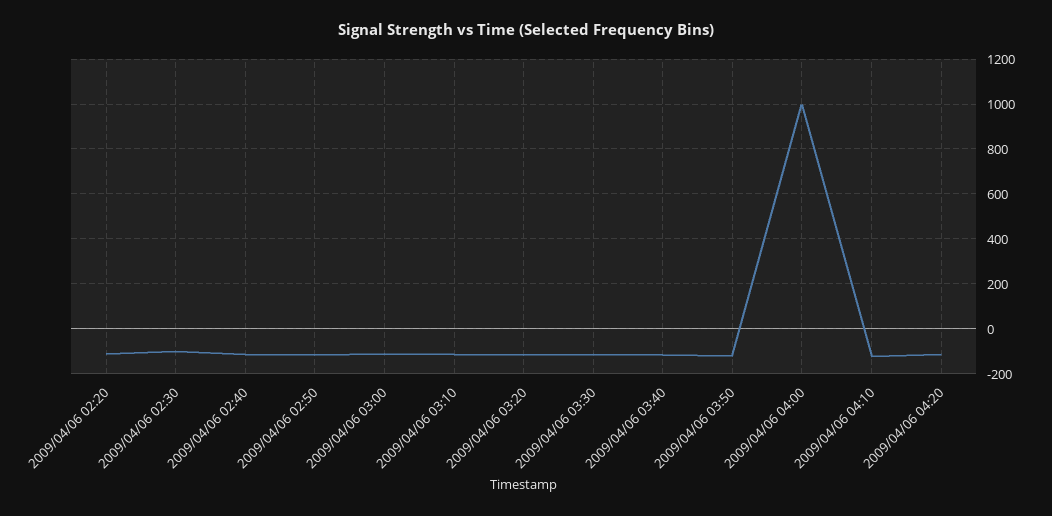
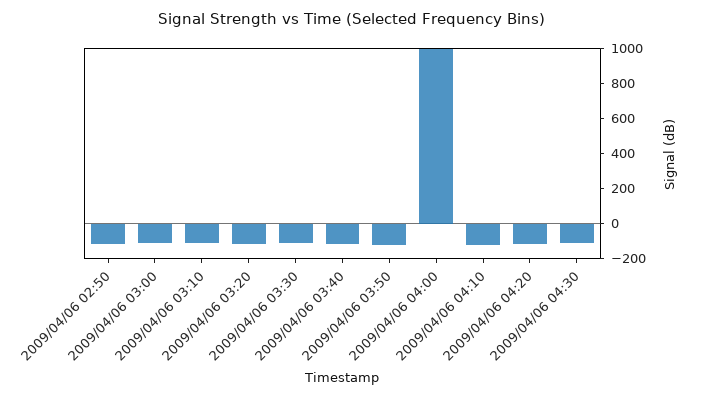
2009/04/06 02:20: -100 -> none
2009/04/06 02:30: -100 -> none
2009/04/06 02:40: -100 -> none
2009/04/06 04:30: none -> -100

